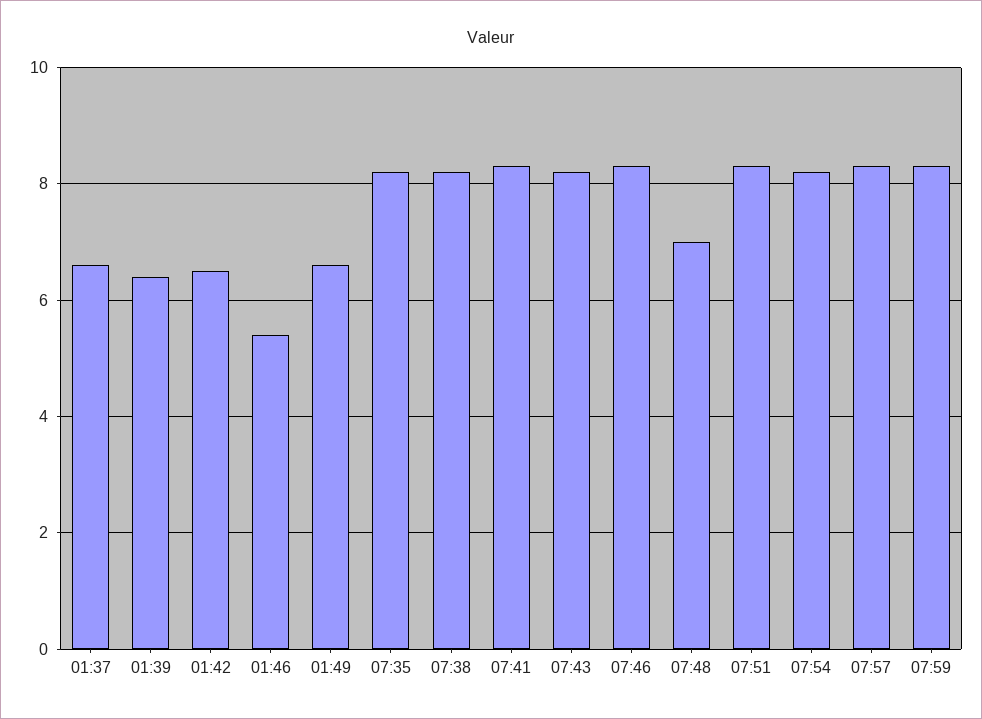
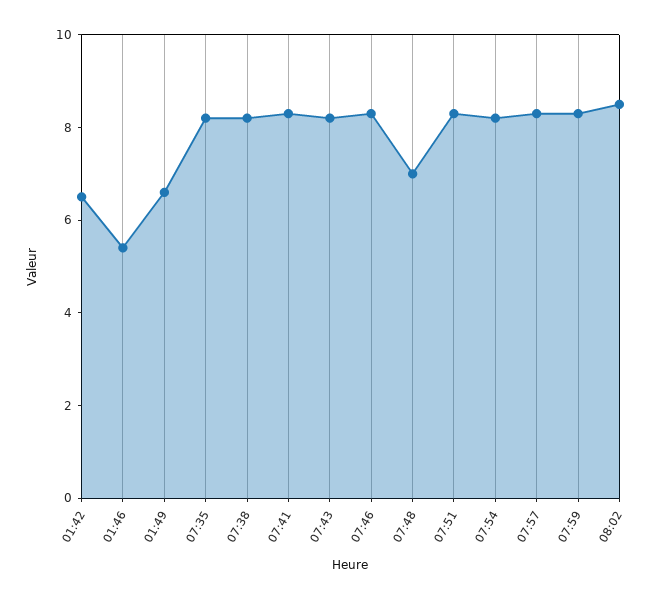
01:37: 6.5 -> none
01:39: 6.5 -> none
08:02: none -> 8.5

